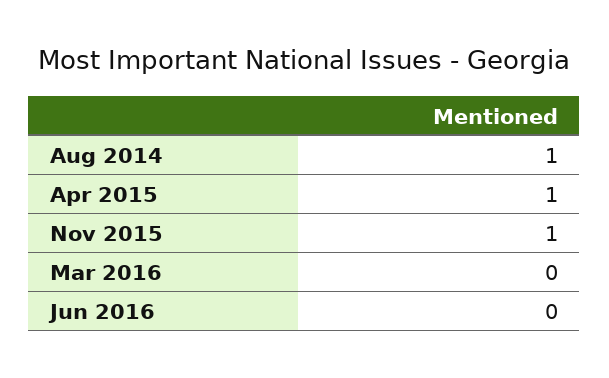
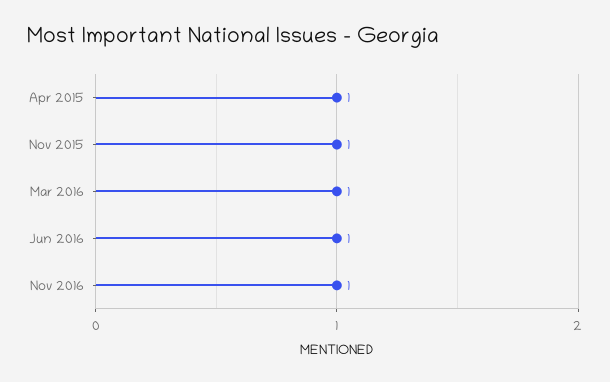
Aug 2014: 1 -> none
Mar 2016: 0 -> 1
Jun 2016: 0 -> 1
Nov 2016: none -> 1

